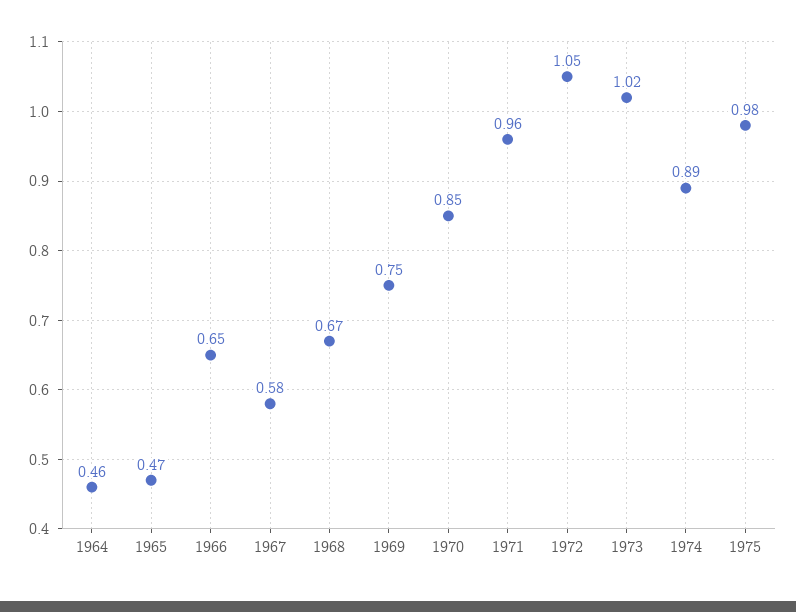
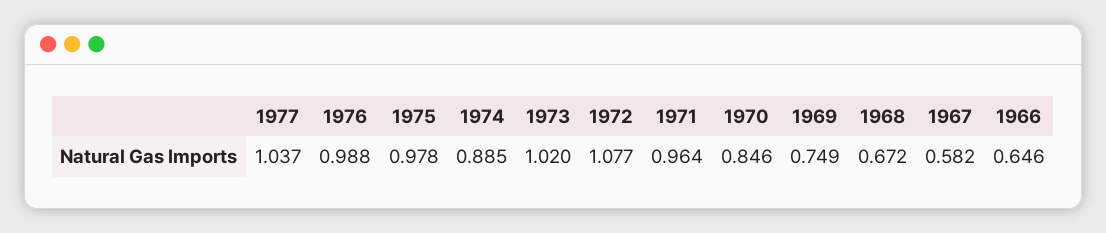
1964: 0.46 -> none
1965: 0.47 -> none
1972: 1.05 -> 1.077
1977: none -> 1.037
1976: none -> 0.988

